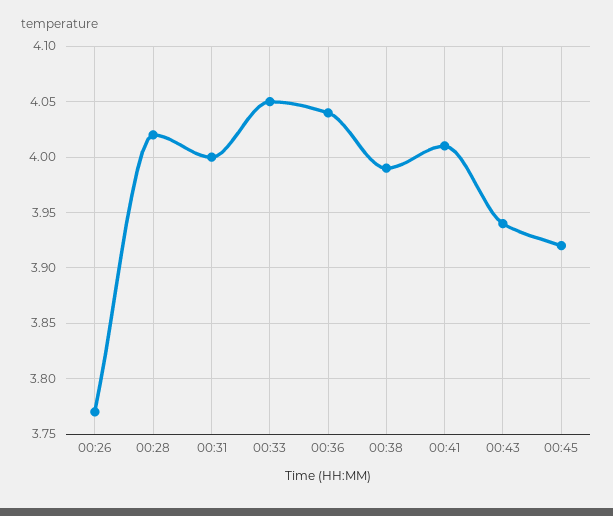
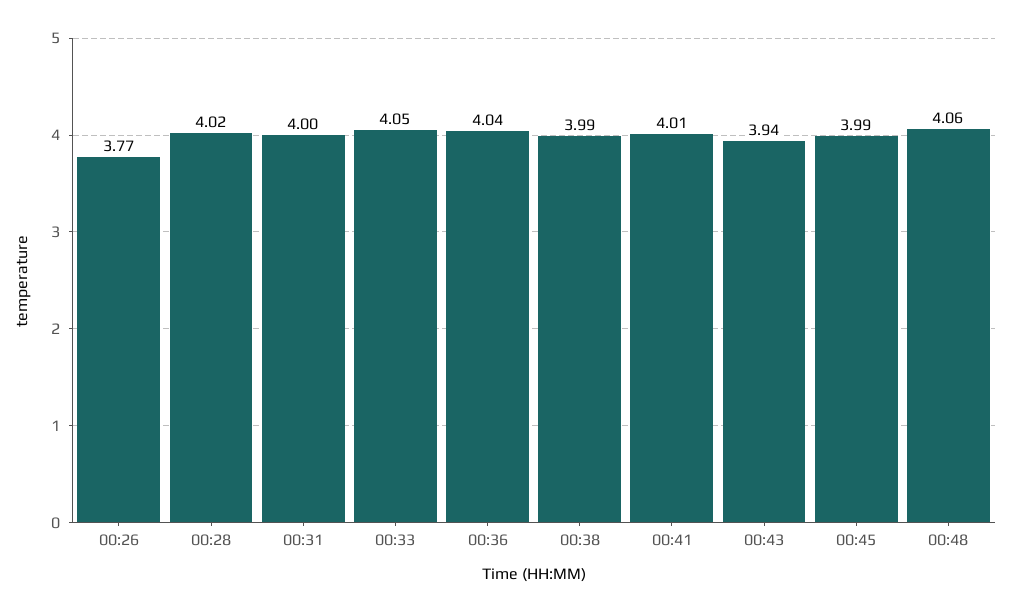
00:45: 3.92 -> 3.99
00:48: none -> 4.06

